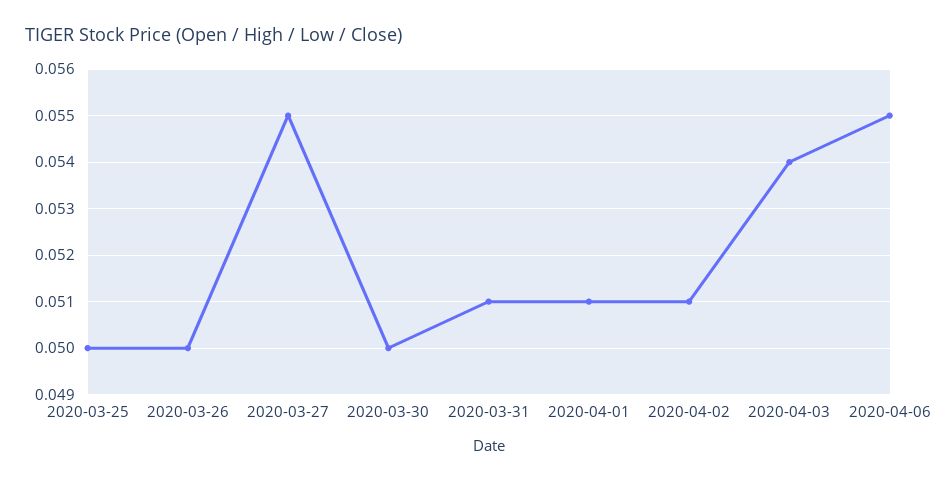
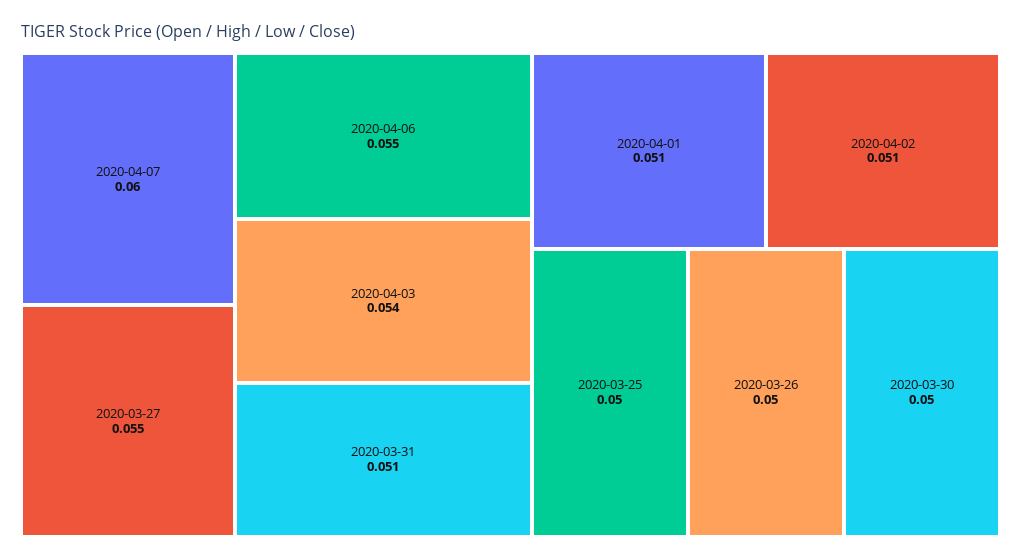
2020-04-07: none -> 0.06

